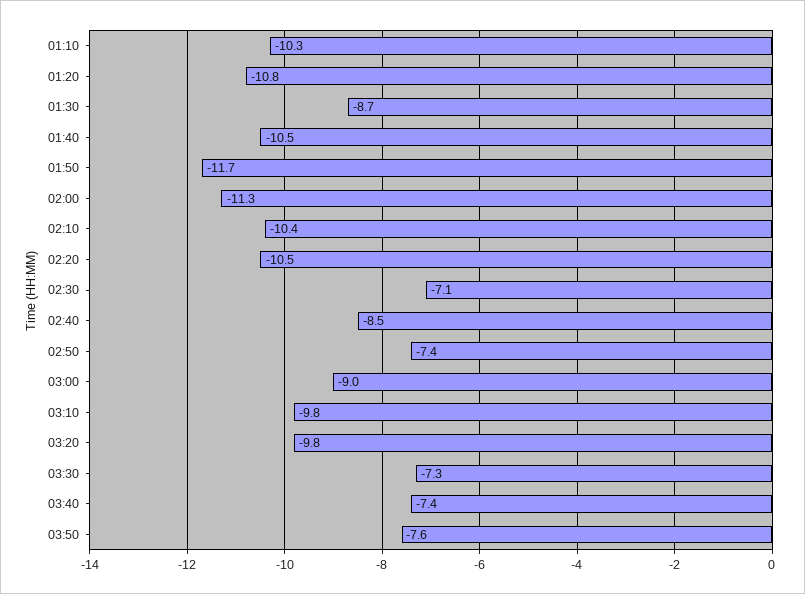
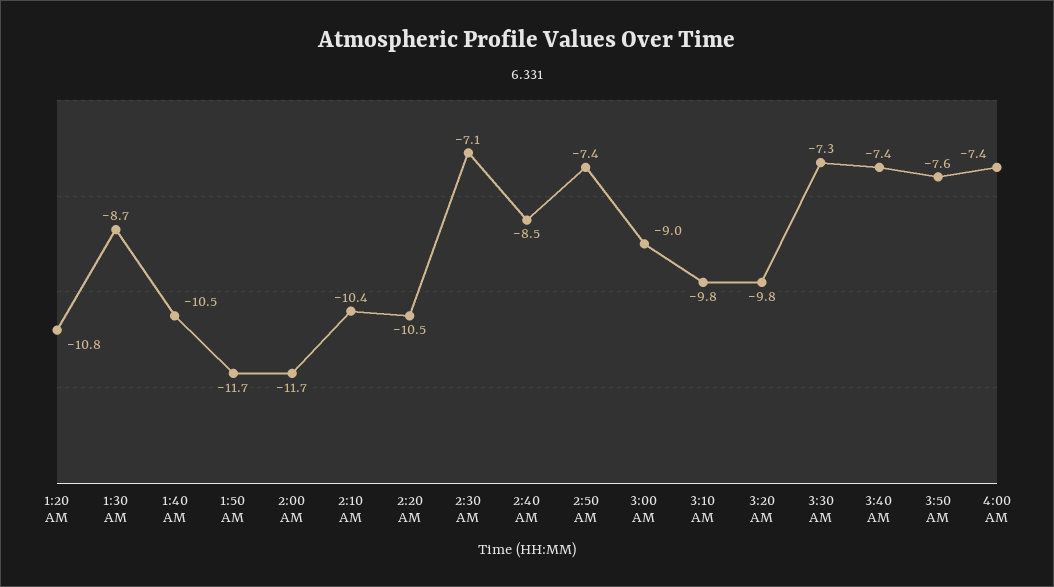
01:10: -10.3 -> none
02:00: -11.3 -> -11.7
4:00 AM: none -> -7.4

